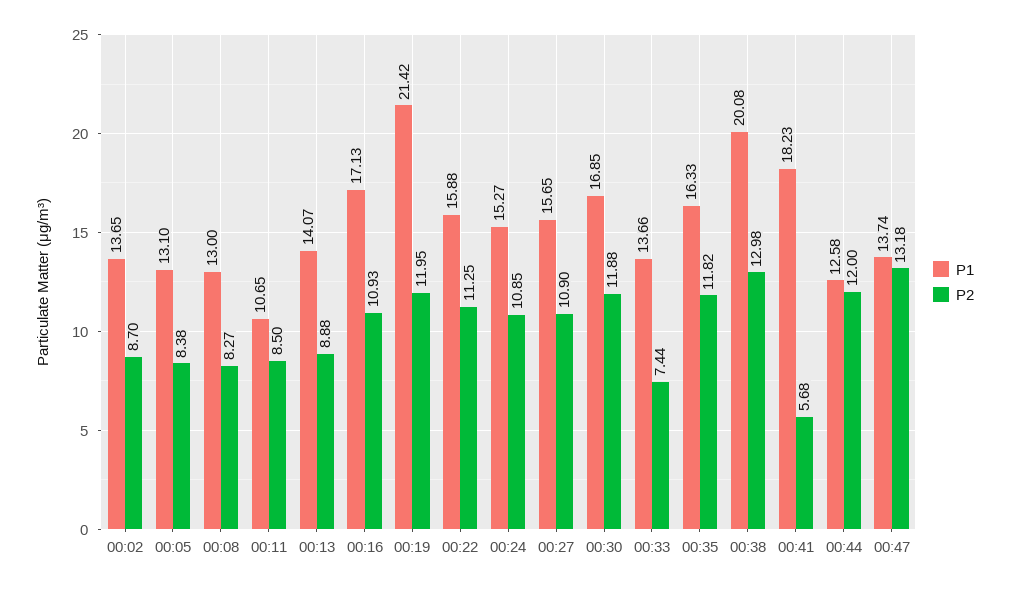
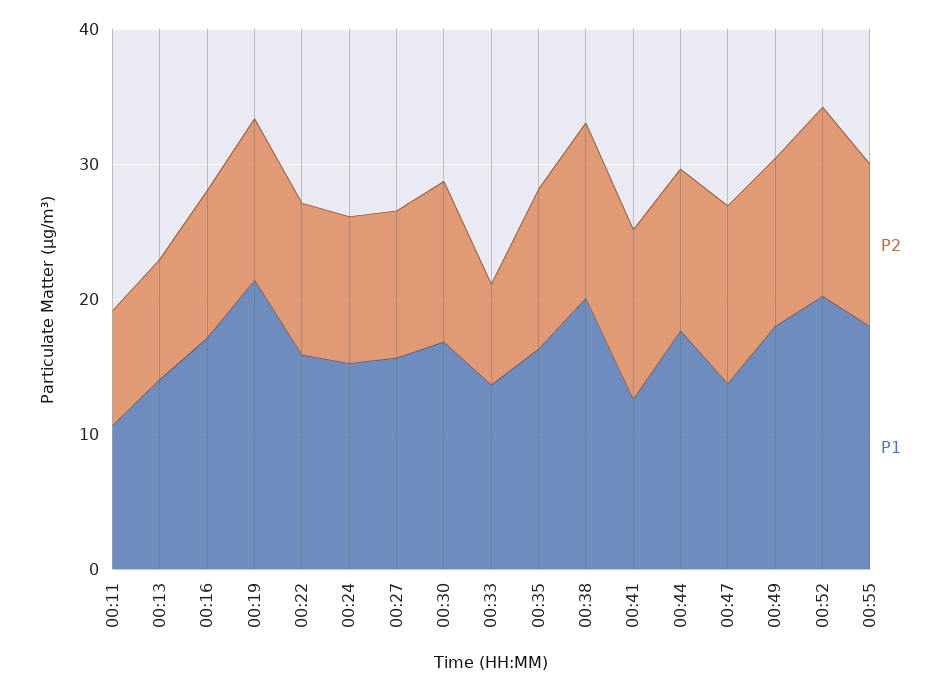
P1, 00:02: 13.65 -> none
P2, 00:02: 8.7 -> none
P1, 00:05: 13.1 -> none
P2, 00:05: 8.38 -> none
P1, 00:08: 13 -> none
P2, 00:08: 8.27 -> none
P1, 00:41: 18.23 -> 12
P2, 00:41: 5.68 -> 12
P1, 00:44: 12.58 -> 18
P2, 00:49: none -> 12
P1, 00:49: none -> 18
P2, 00:52: none -> 14
P1, 00:52: none -> 20
P2, 00:55: none -> 12
P1, 00:55: none -> 18

